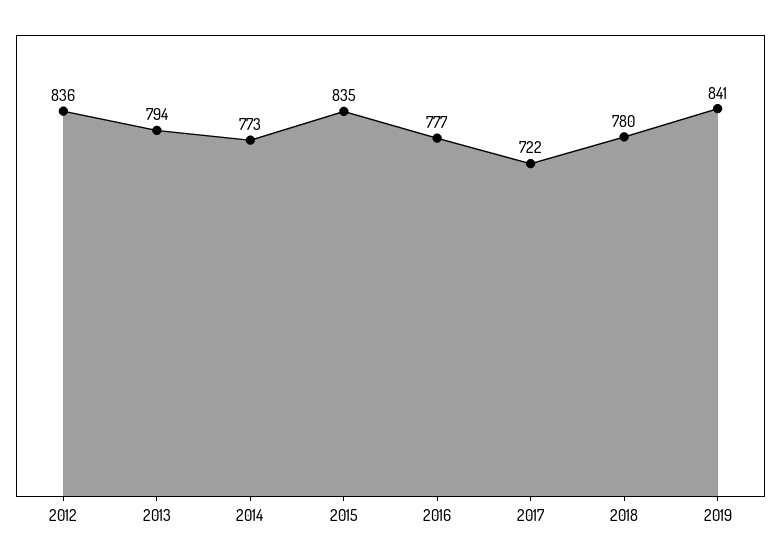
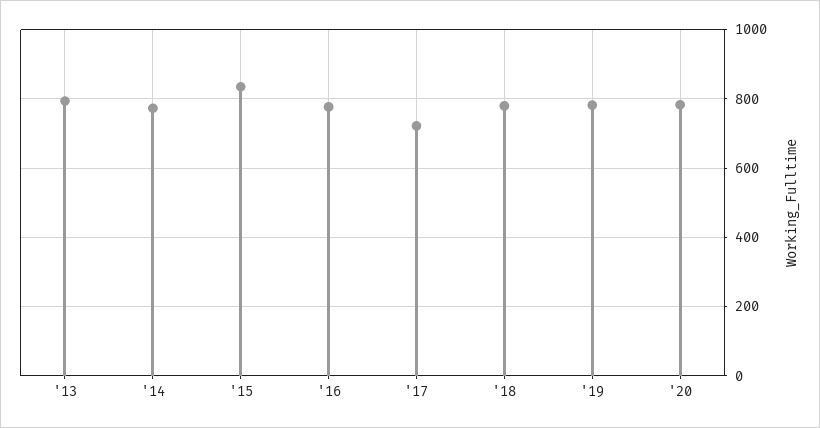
2012: 836 -> none
2019: 841 -> 780
'20: none -> 780

